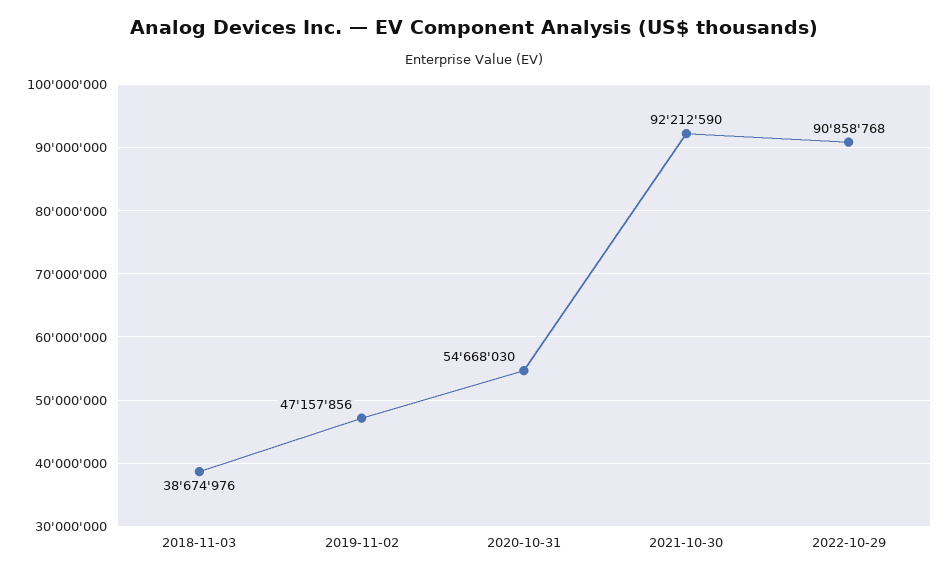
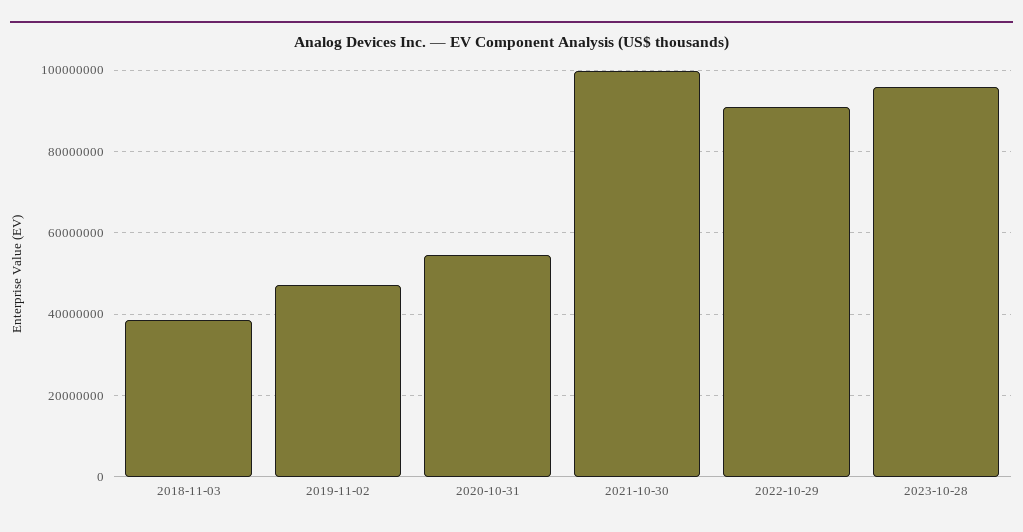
2021-10-30: 92212590 -> 100000000
2023-10-28: none -> 96000000

